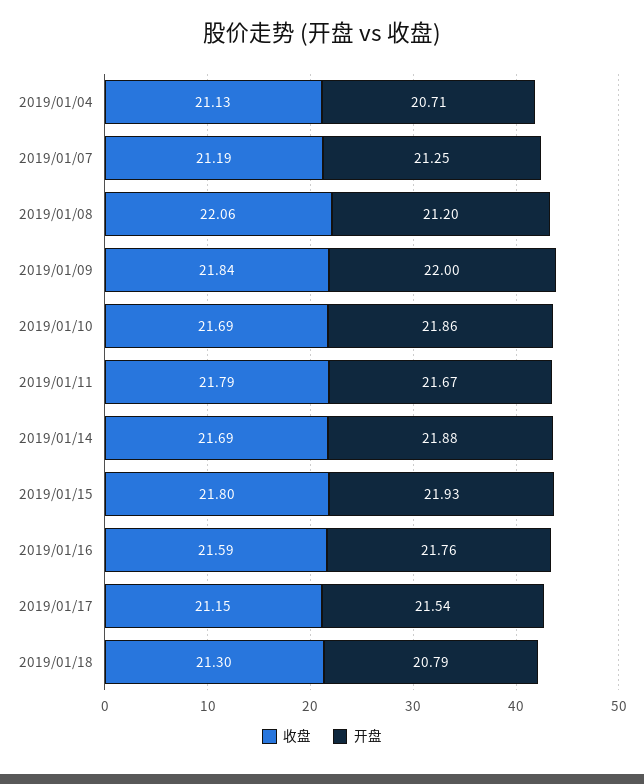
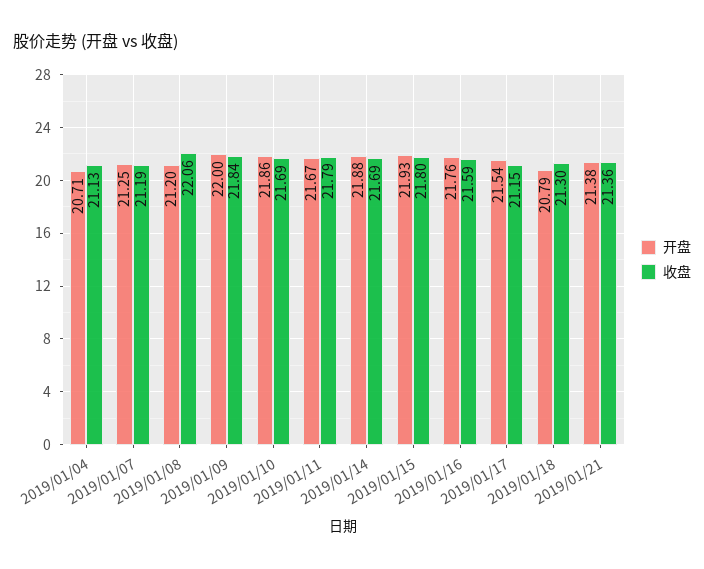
开盘, 2019/01/21: none -> 21.38
收盘, 2019/01/21: none -> 21.36

